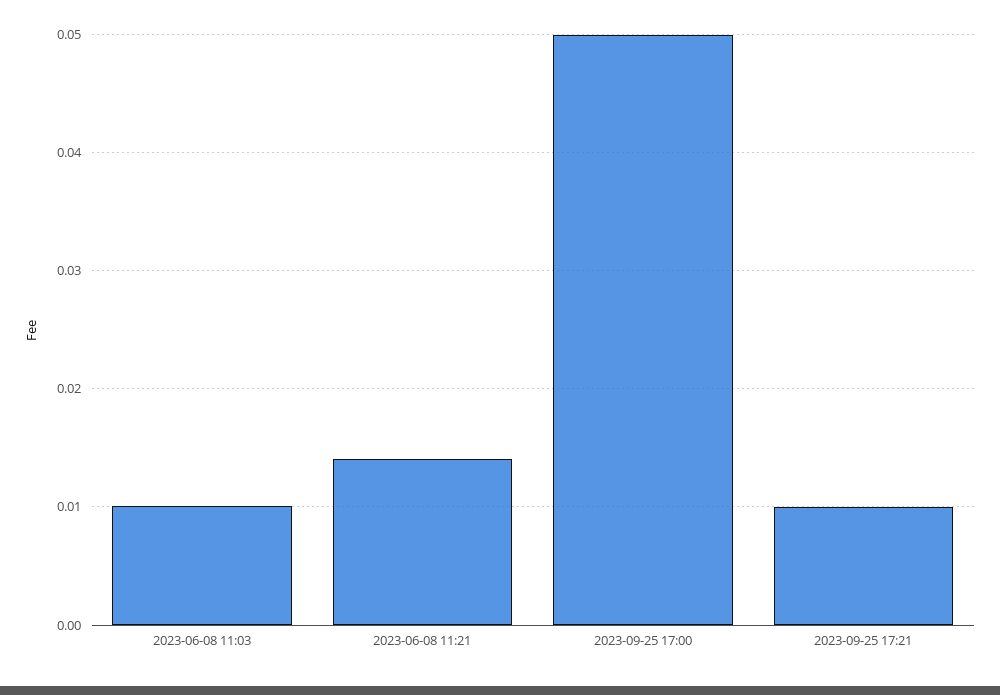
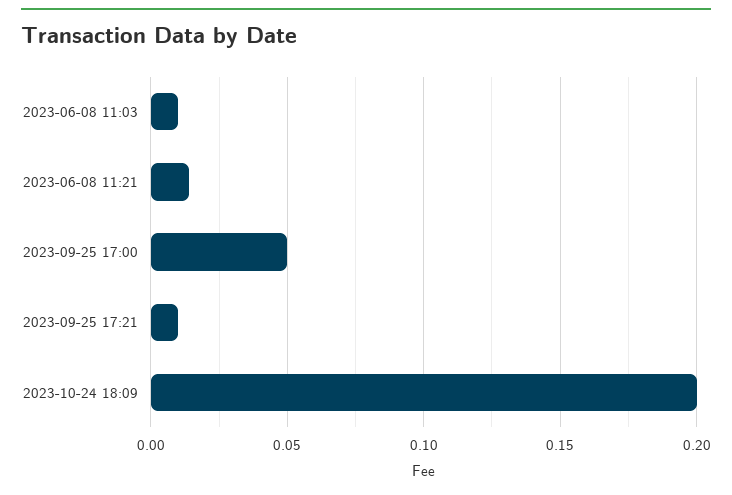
2023-10-24 18:09: none -> 0.2

